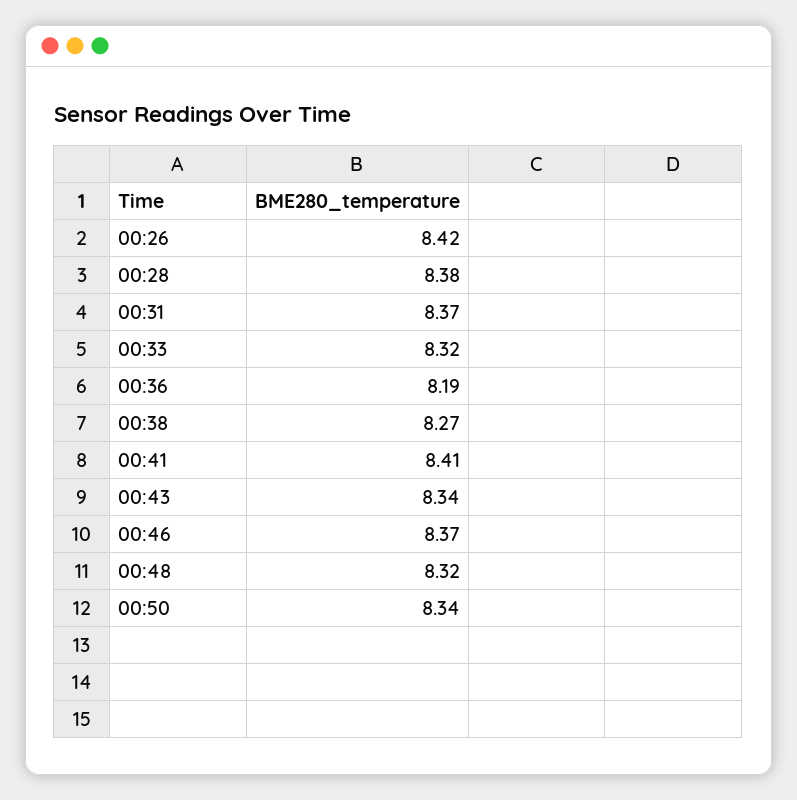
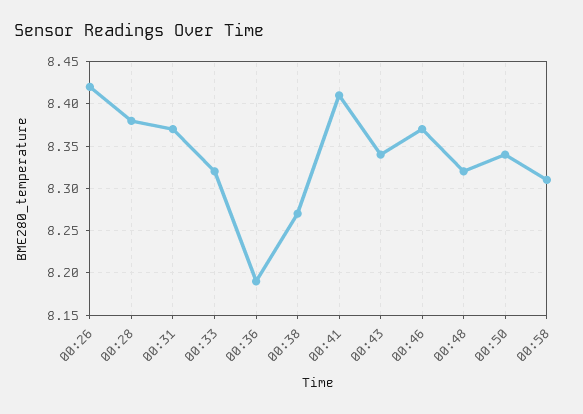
00:58: none -> 8.31

